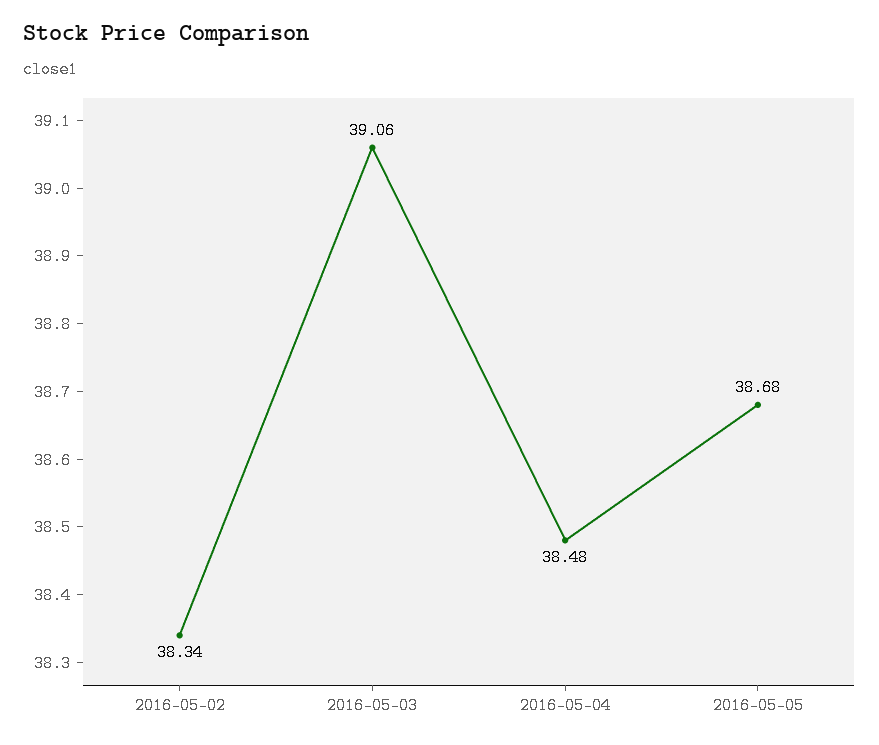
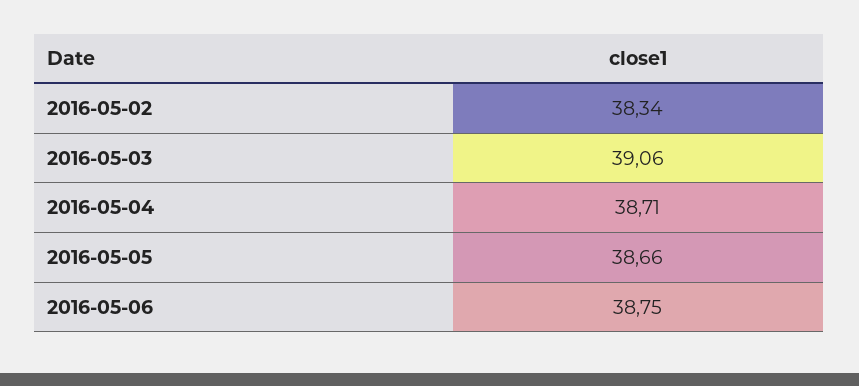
2016-05-04: 38.48 -> 38.71
2016-05-05: 38.68 -> 38.66
2016-05-06: none -> 38.75

